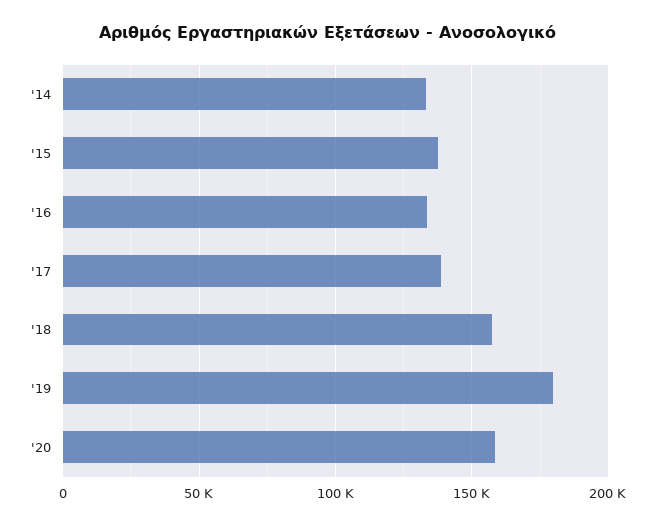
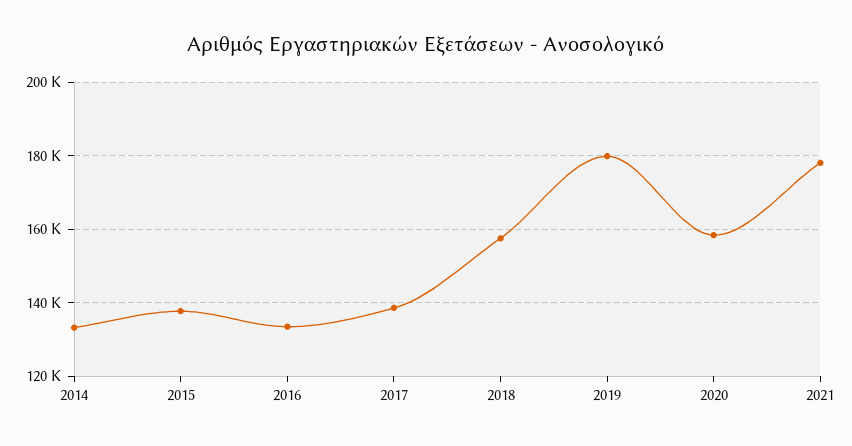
2021: none -> 178000

